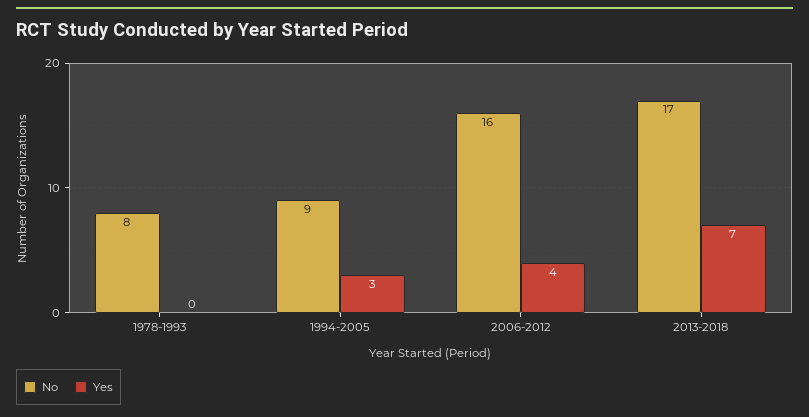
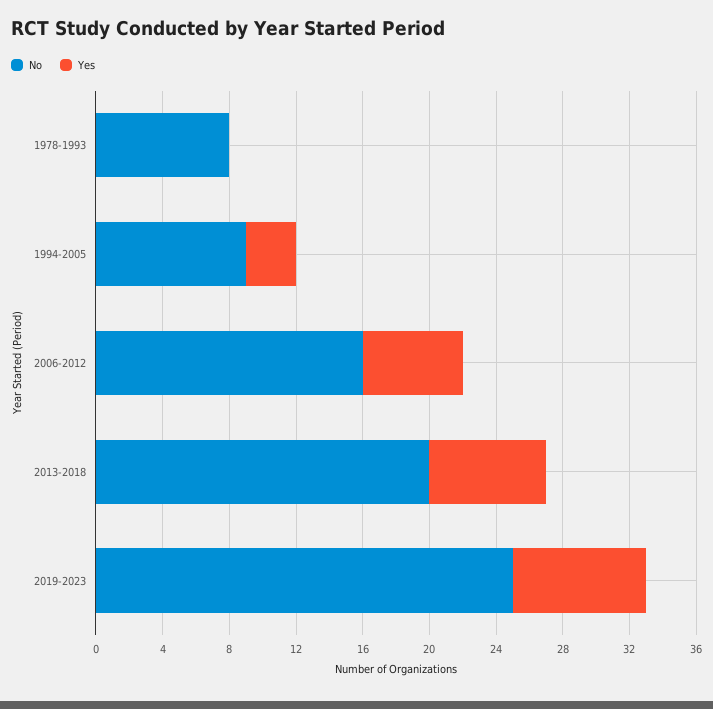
Yes, 2006-2012: 4 -> 6
No, 2013-2018: 17 -> 20
No, 2019-2023: none -> 25
Yes, 2019-2023: none -> 8

